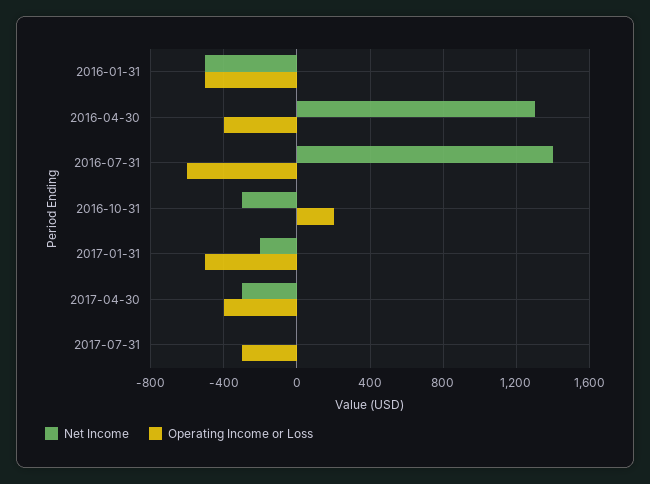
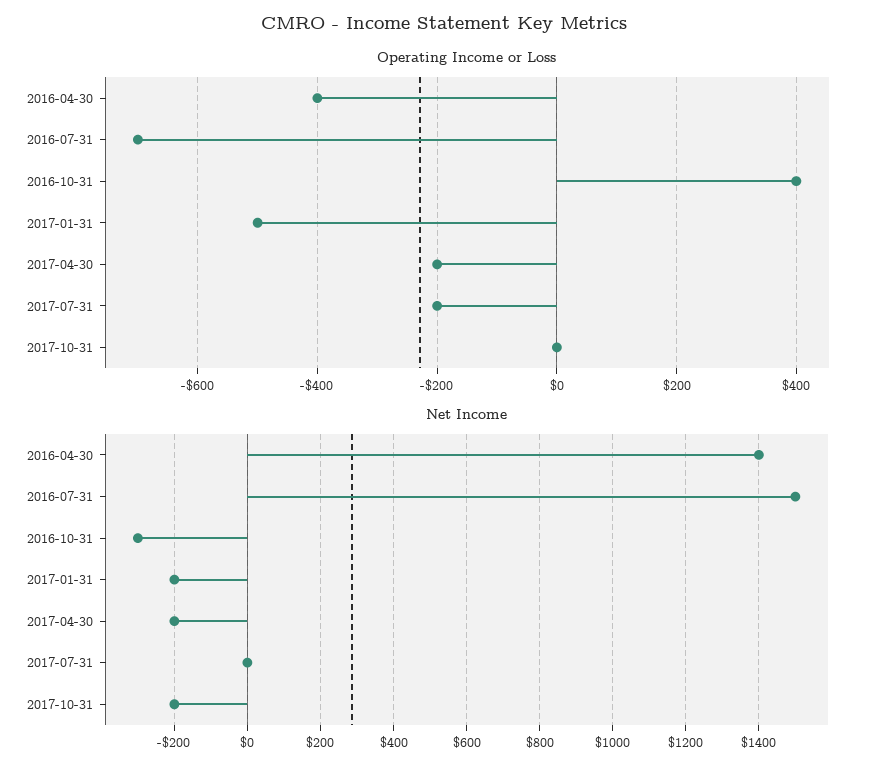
Net Income, 2016-01-31: -500 -> none
Operating Income or Loss, 2016-01-31: -500 -> none
Net Income, 2016-04-30: 1300 -> 1400
Net Income, 2016-07-31: 1400 -> 1500
Operating Income or Loss, 2016-07-31: -600 -> -700
Operating Income or Loss, 2016-10-31: 200 -> 400
Net Income, 2017-04-30: -300 -> -200
Operating Income or Loss, 2017-04-30: -400 -> -200
Operating Income or Loss, 2017-07-31: -300 -> -200
Operating Income or Loss, 2017-10-31: none -> 0
Net Income, 2017-10-31: none -> -200

